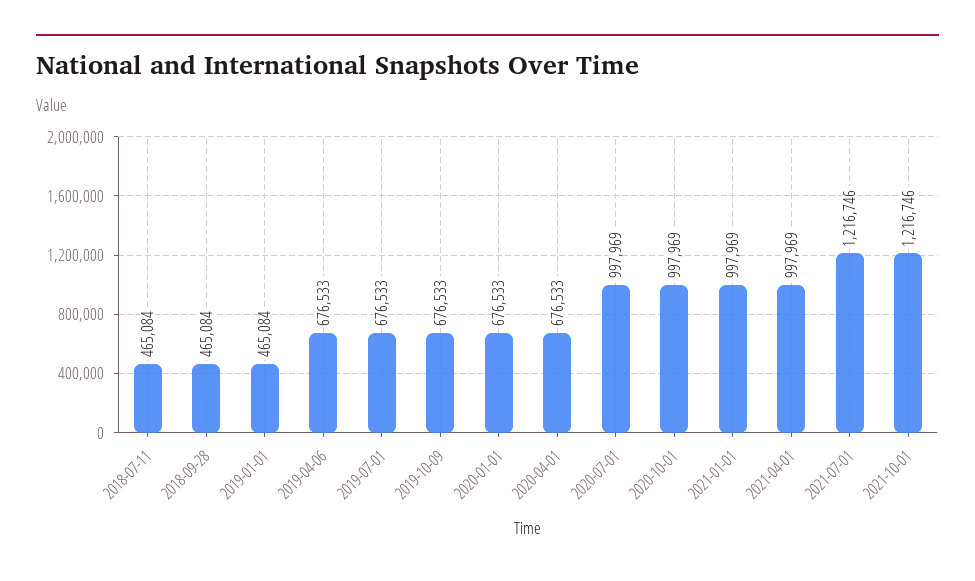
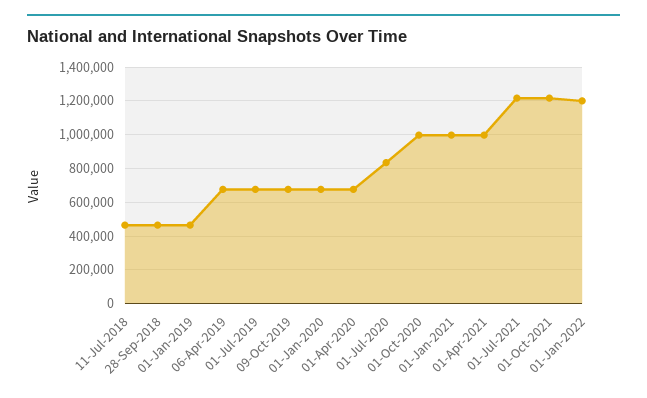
2020-07-01: 997969 -> 850000
01-Jan-2022: none -> 1200000

